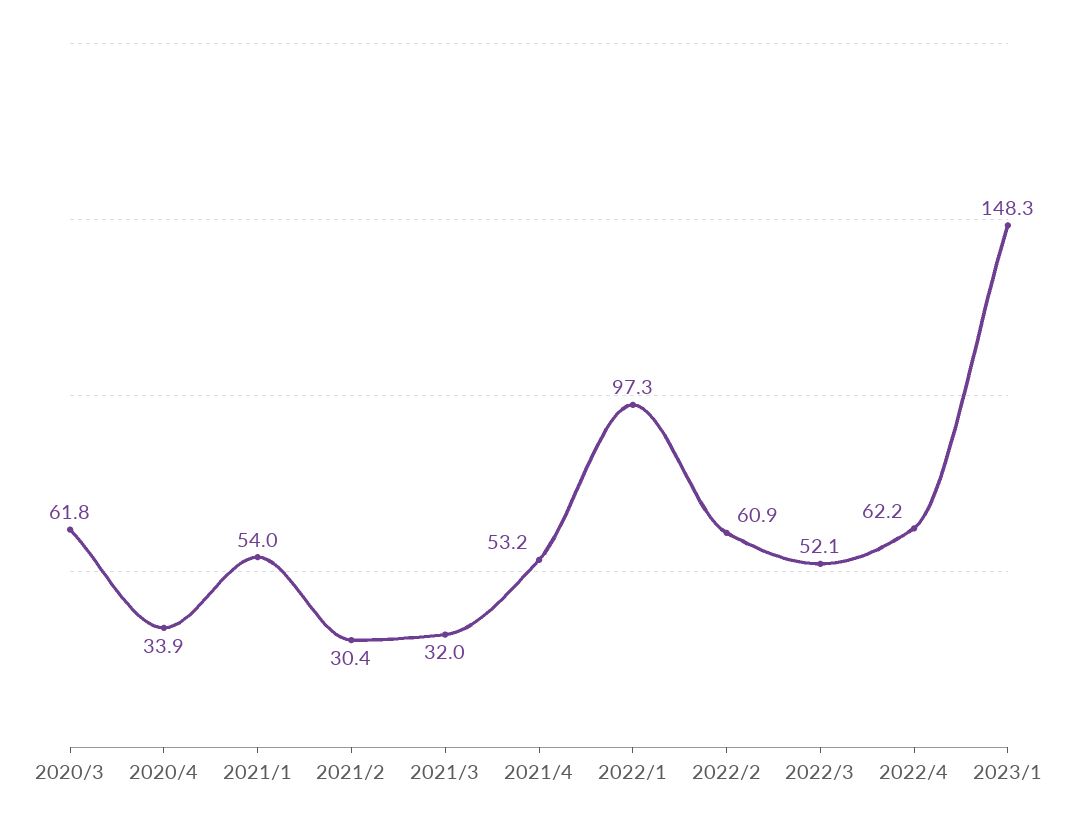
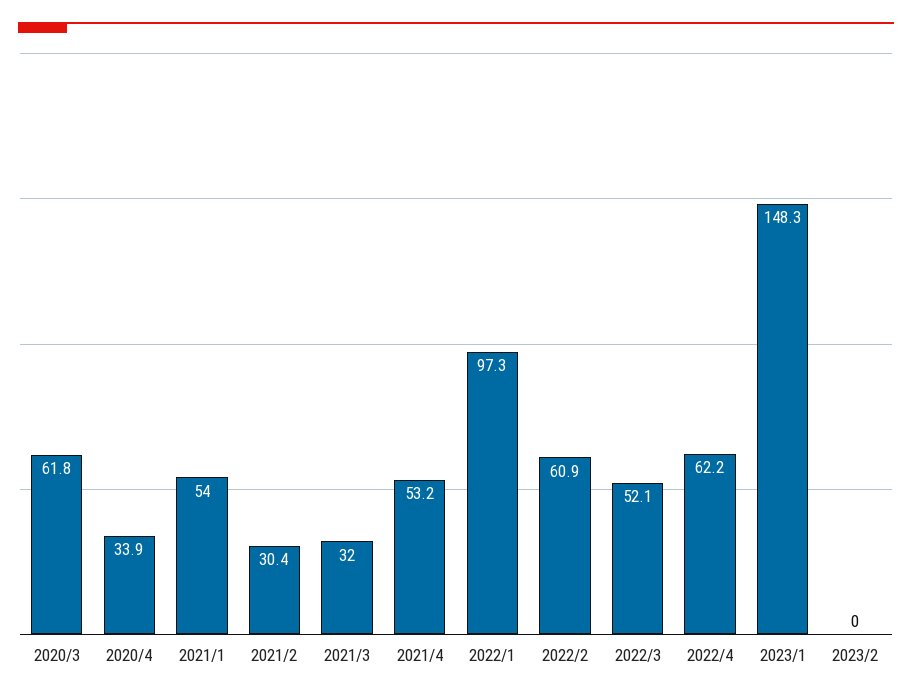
2023/2: none -> 0

